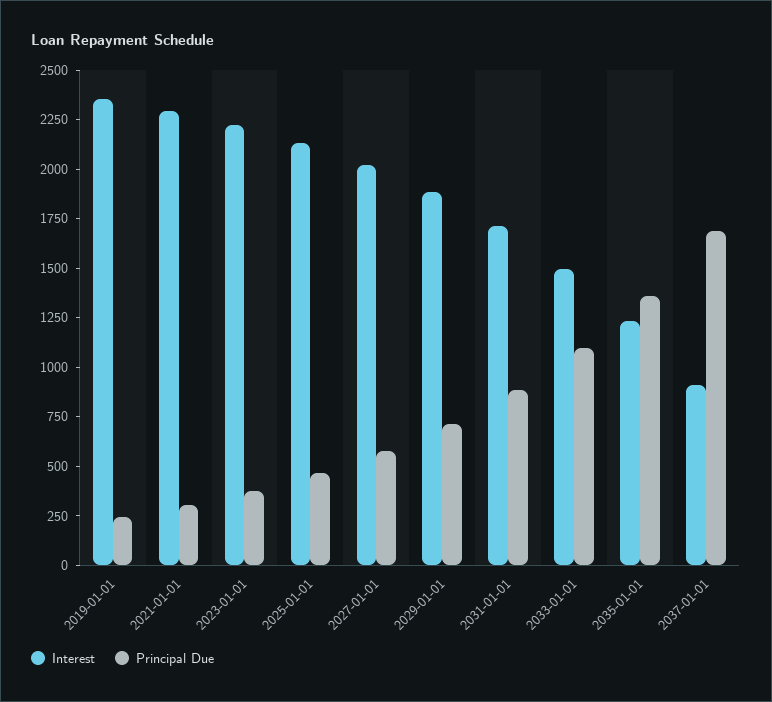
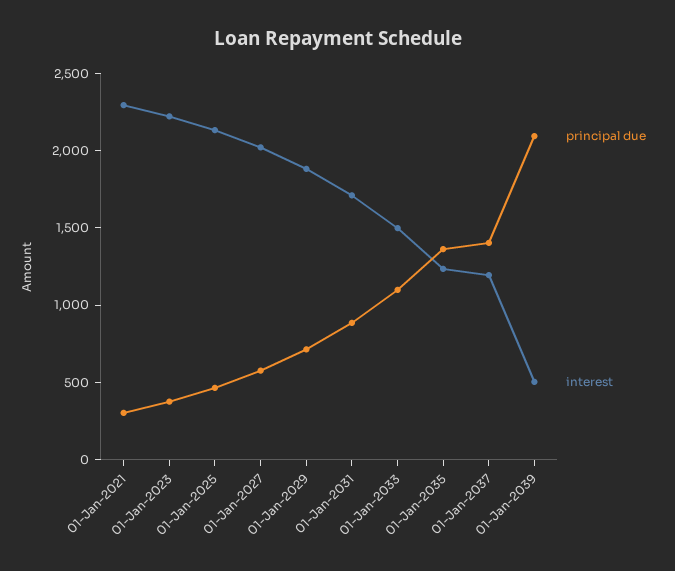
Interest, 2019-01-01: 2350 -> none
Principal Due, 2019-01-01: 250 -> none
Interest, 2037-01-01: 900 -> 1200
Principal Due, 2037-01-01: 1700 -> 1400
Principal Due, 01-Jan-2039: none -> 2100
Interest, 01-Jan-2039: none -> 500

